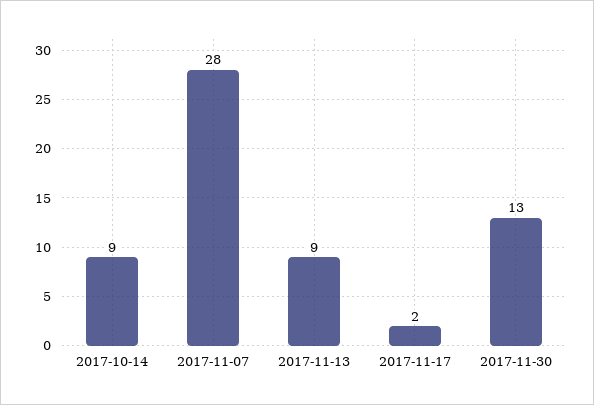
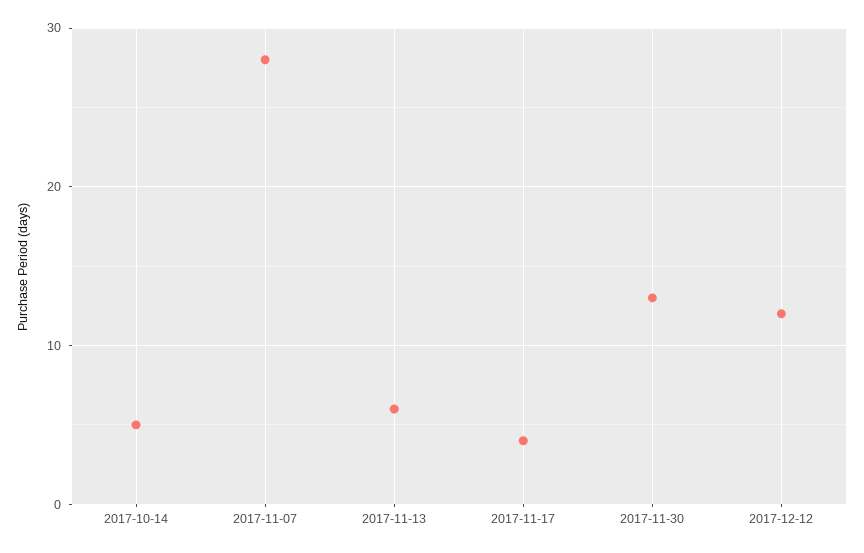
2017-10-14: 9 -> 5
2017-11-13: 9 -> 6
2017-11-17: 2 -> 4
2017-12-12: none -> 12

